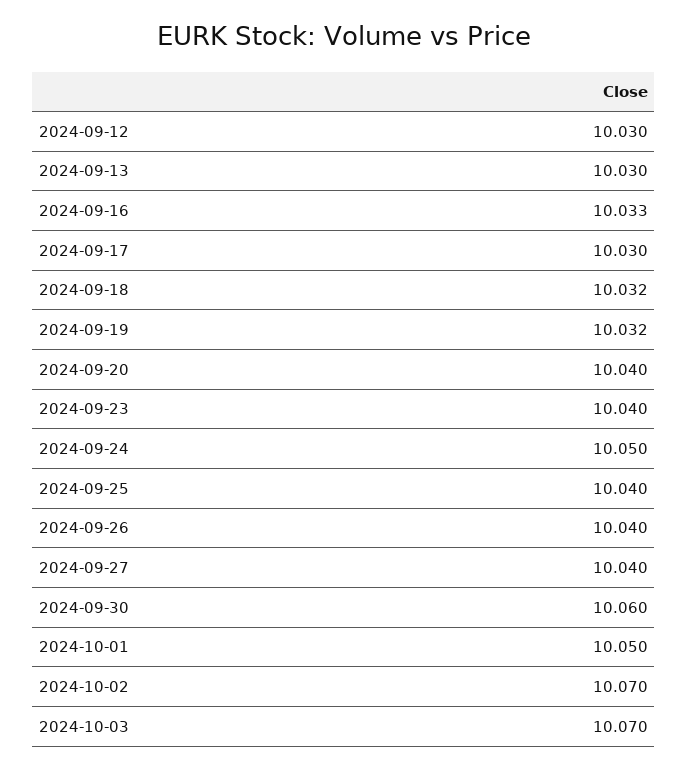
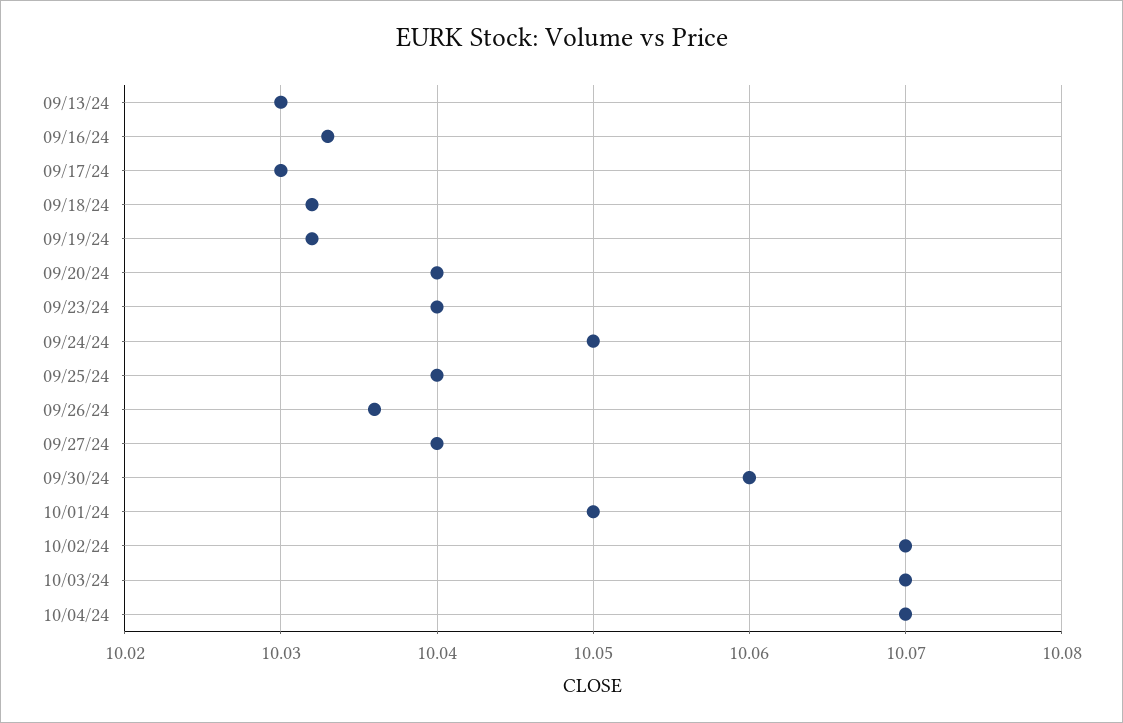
2024-09-12: 10.03 -> none
2024-09-26: 10.04 -> 10.036
10/04/24: none -> 10.07

